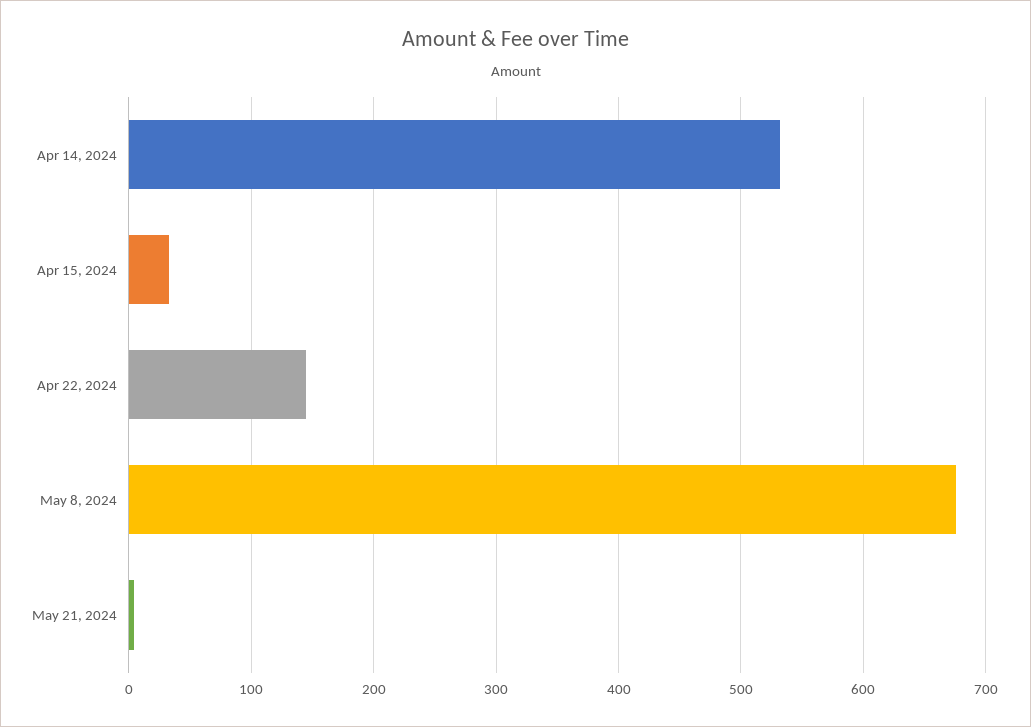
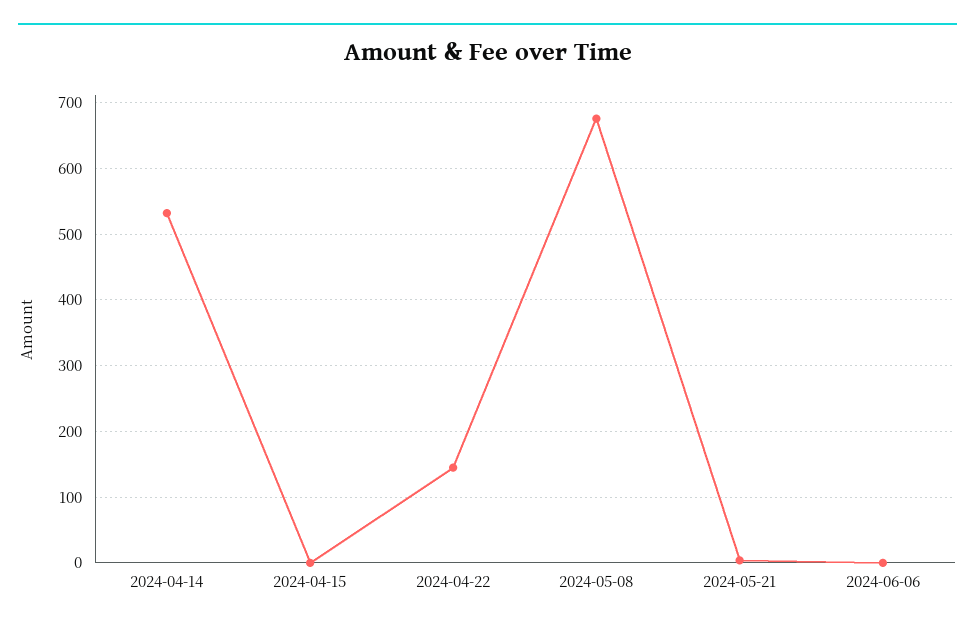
Apr 15, 2024: 30 -> 0
2024-06-06: none -> 0

